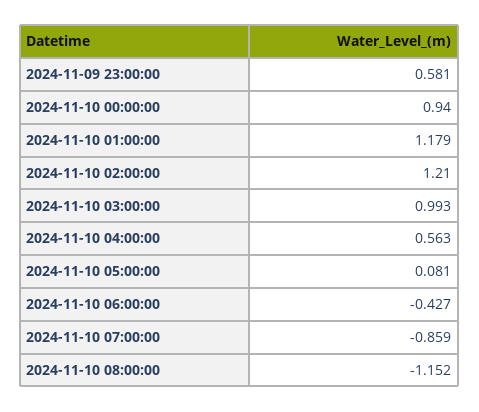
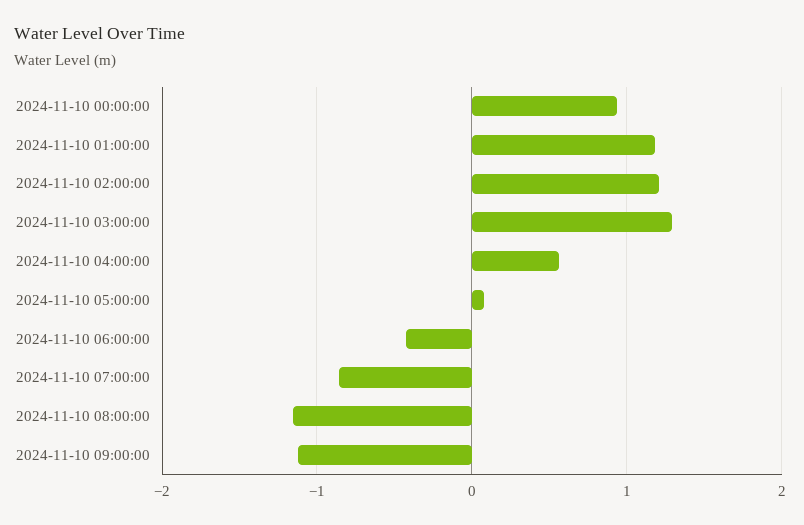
2024-11-09 23:00:00: 0.581 -> none
2024-11-10 03:00:00: 0.993 -> 1.3
2024-11-10 09:00:00: none -> -1.1

